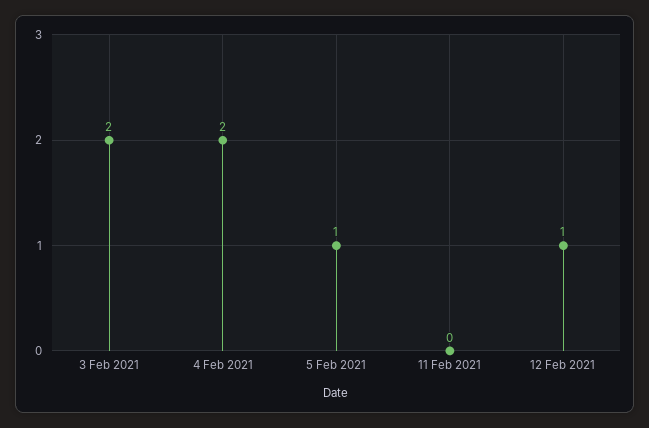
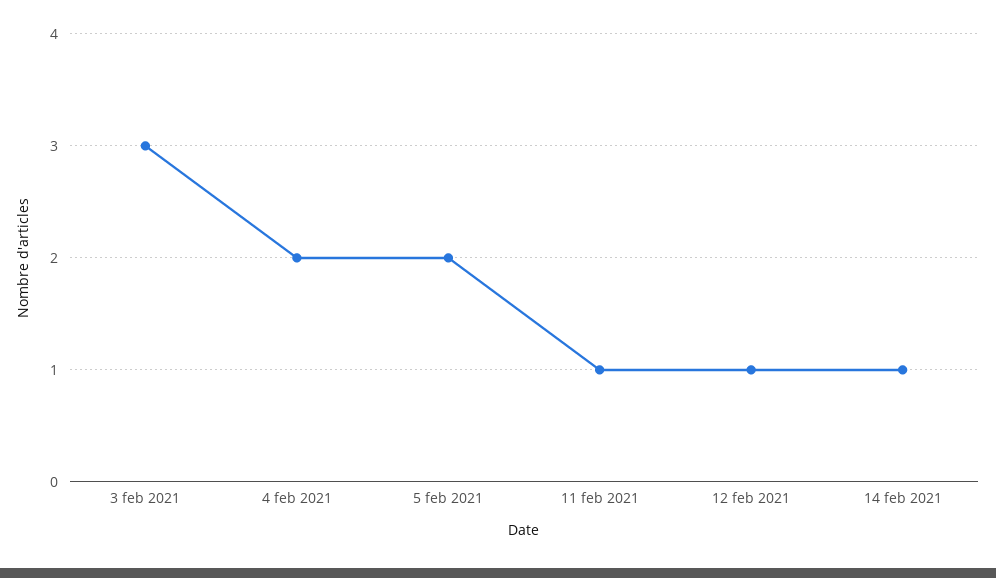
3 Feb 2021: 2 -> 3
5 Feb 2021: 1 -> 2
11 Feb 2021: 0 -> 1
14 feb 2021: none -> 1

